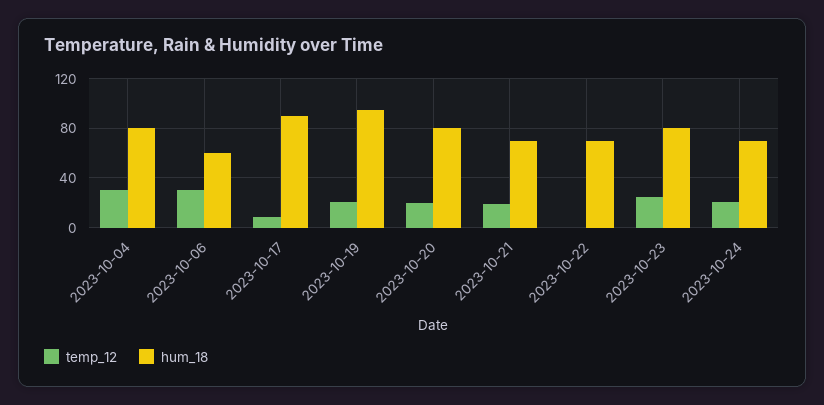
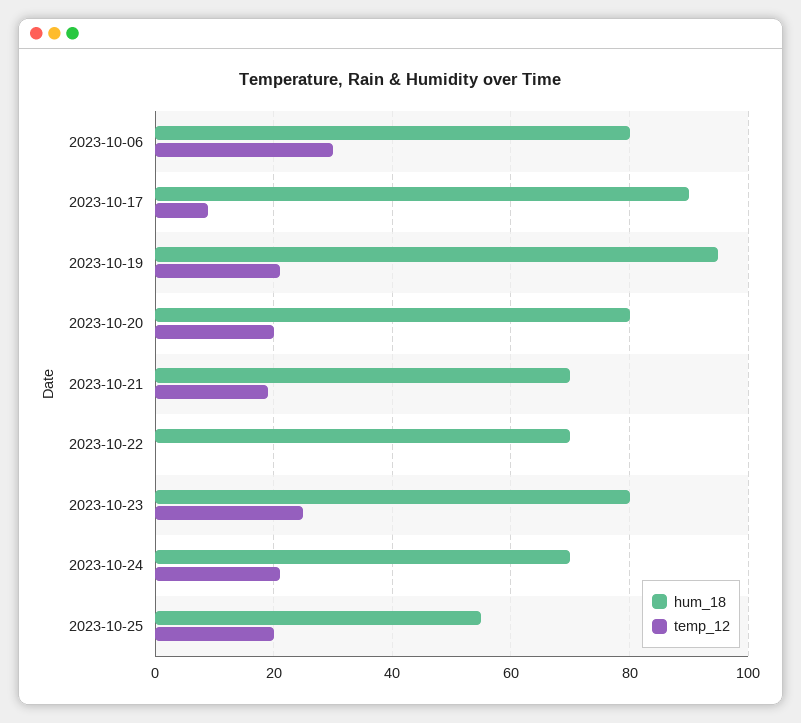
temp_12, 2023-10-04: 30 -> none
hum_18, 2023-10-04: 80 -> none
hum_18, 2023-10-06: 60 -> 80
hum_18, 2023-10-25: none -> 55
temp_12, 2023-10-25: none -> 20

